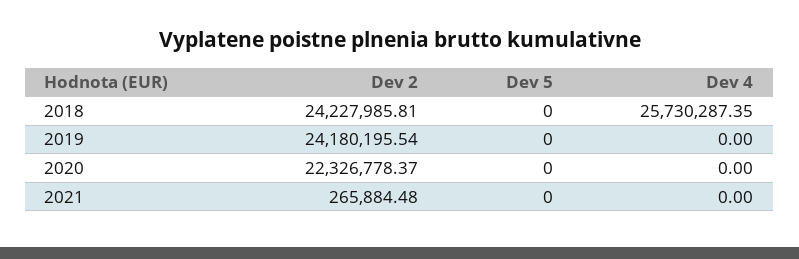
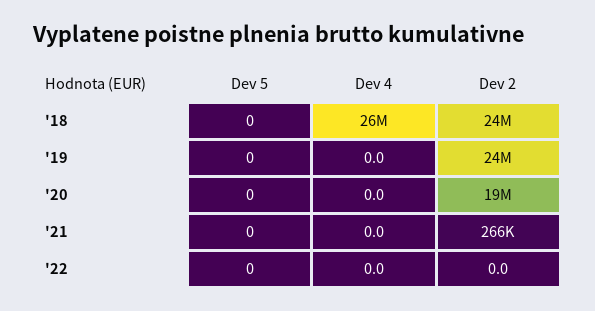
Dev 2, 2020: 22326778.37 -> 19000000
Dev 5, '22: none -> 0
Dev 4, '22: none -> 0
Dev 2, '22: none -> 0

